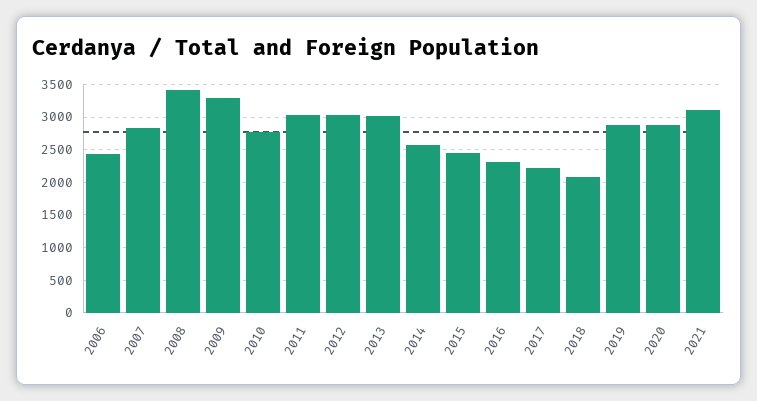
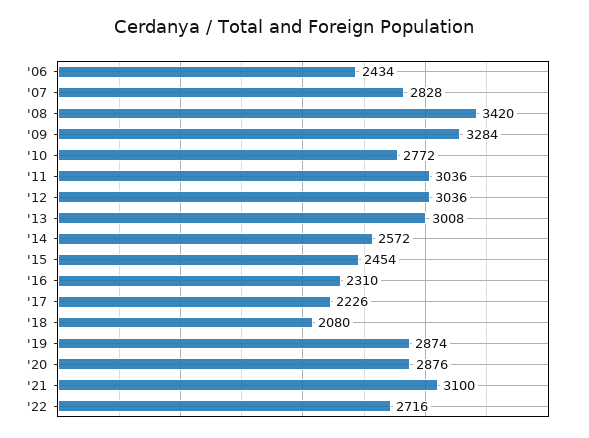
'22: none -> 2716

